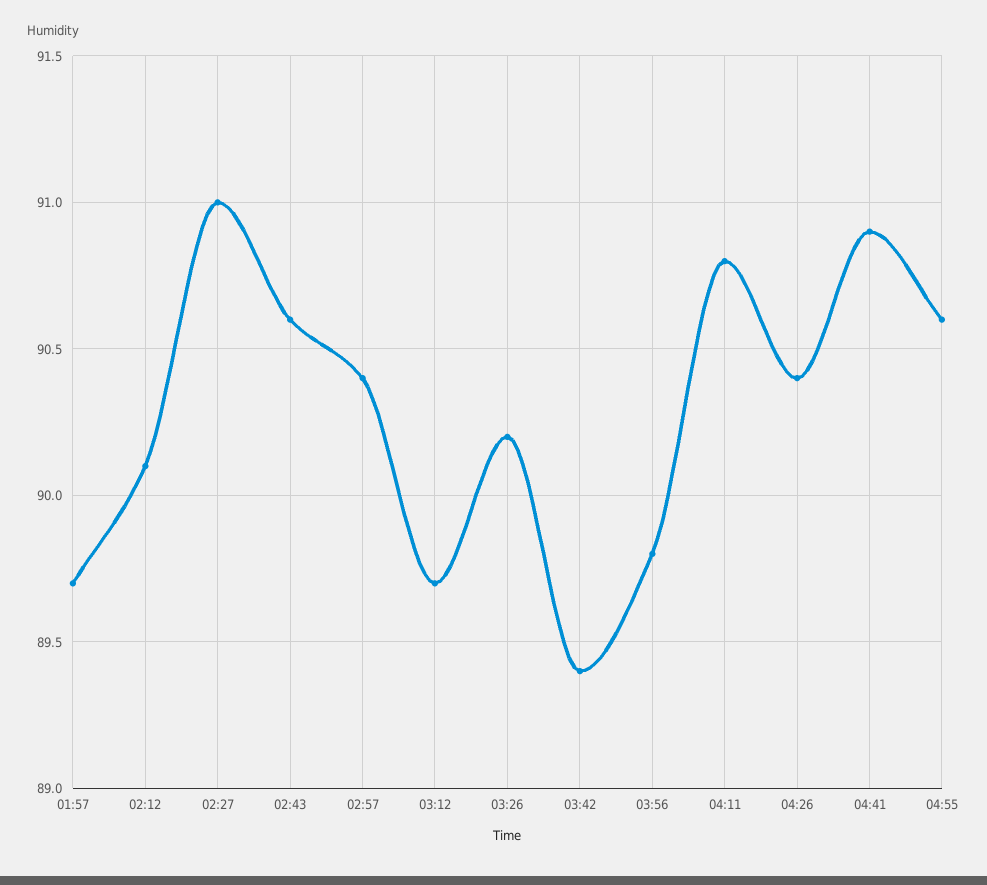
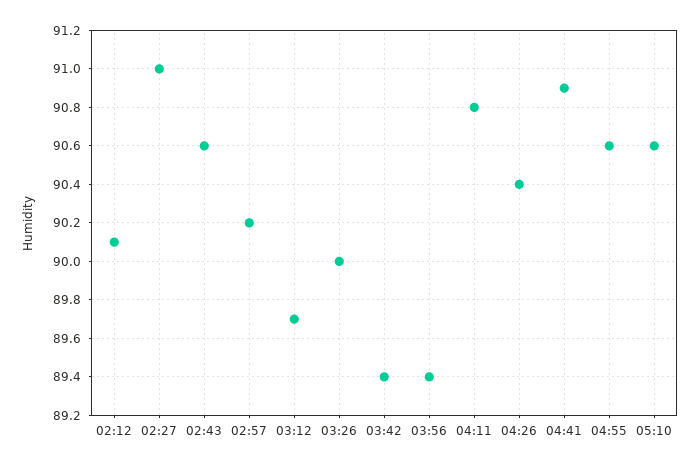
01:57: 89.7 -> none
02:57: 90.4 -> 90.2
03:26: 90.2 -> 90
03:56: 89.8 -> 89.4
05:10: none -> 90.6

